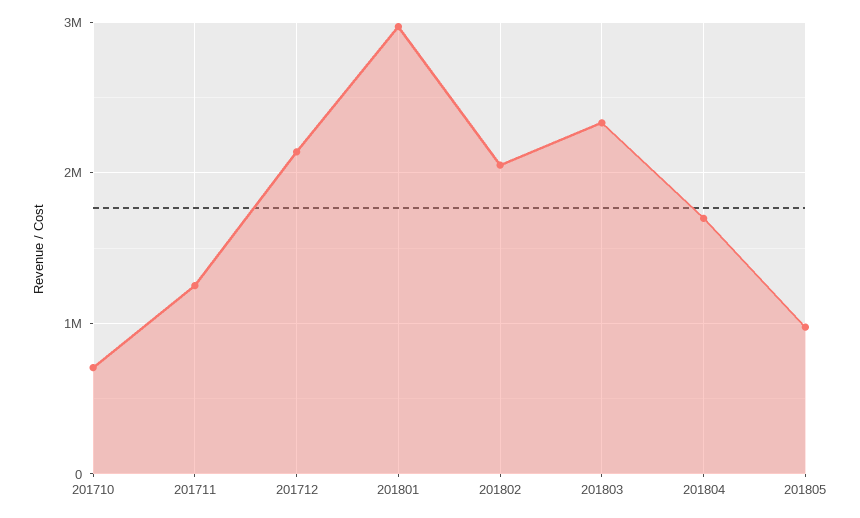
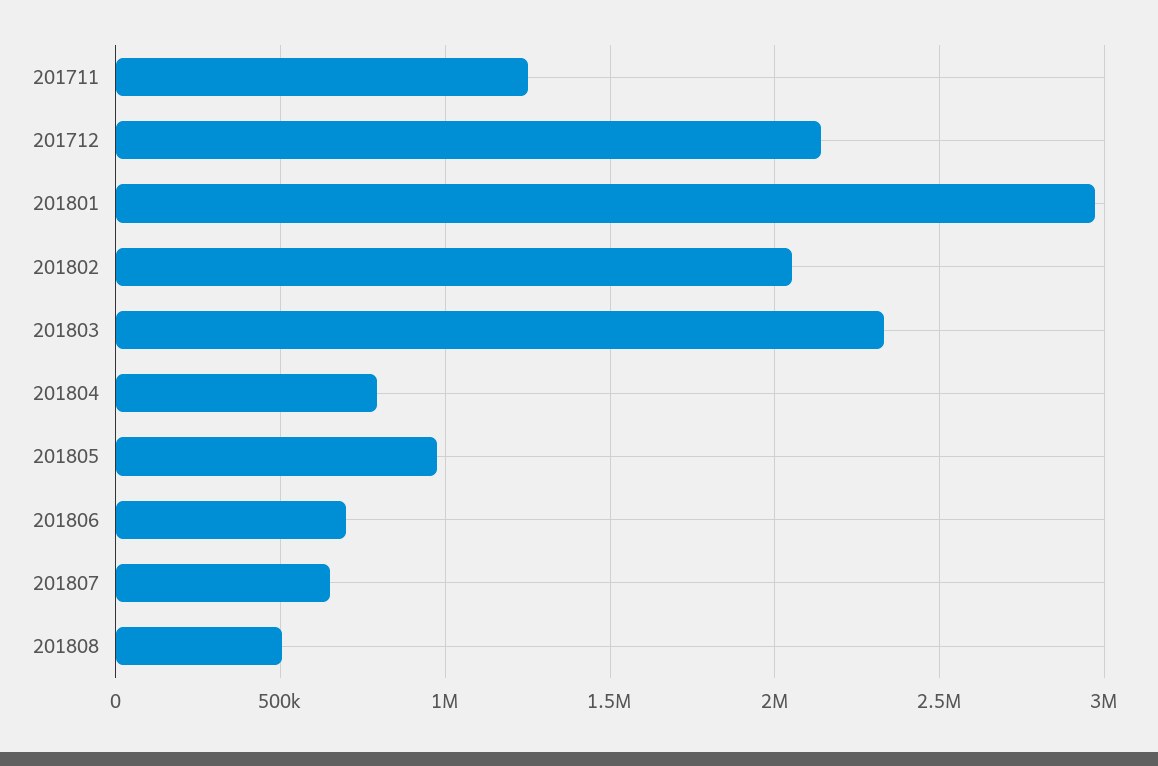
201710: 700000 -> none
201804: 1700000 -> 800000
201806: none -> 700000
201807: none -> 650000
201808: none -> 500000

